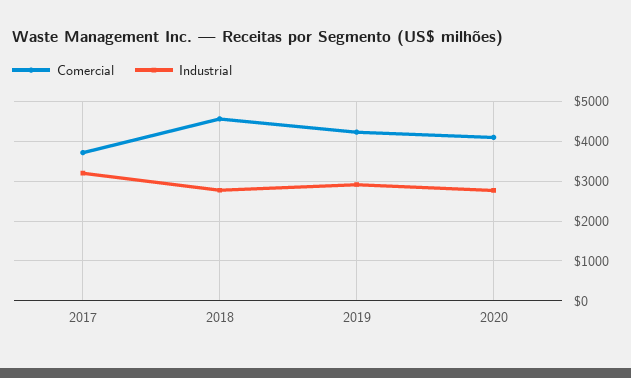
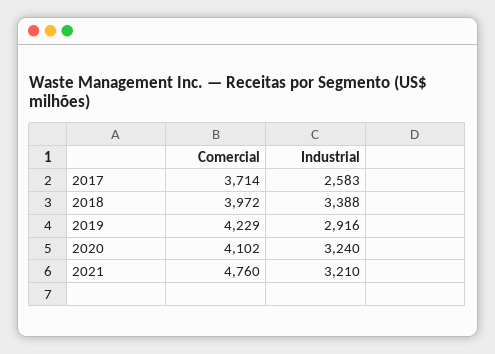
Industrial, 2017: 3200 -> 2583
Comercial, 2018: 4600 -> 3972
Industrial, 2018: 2800 -> 3388
Industrial, 2020: 2800 -> 3240
Comercial, 2021: none -> 4760
Industrial, 2021: none -> 3210

